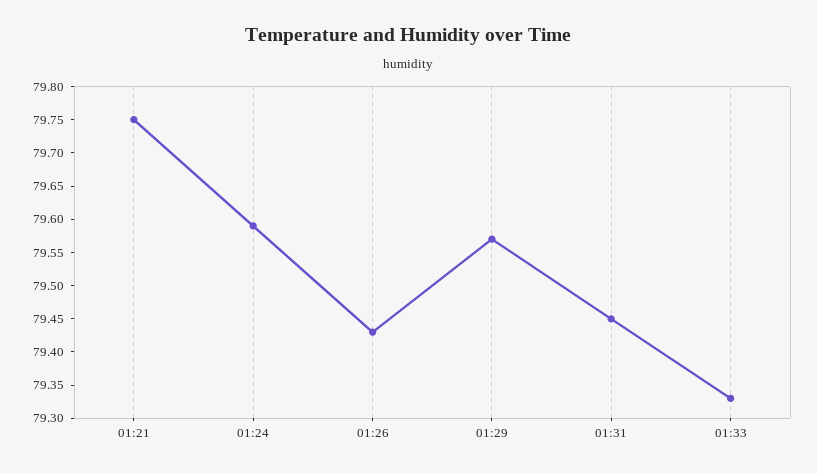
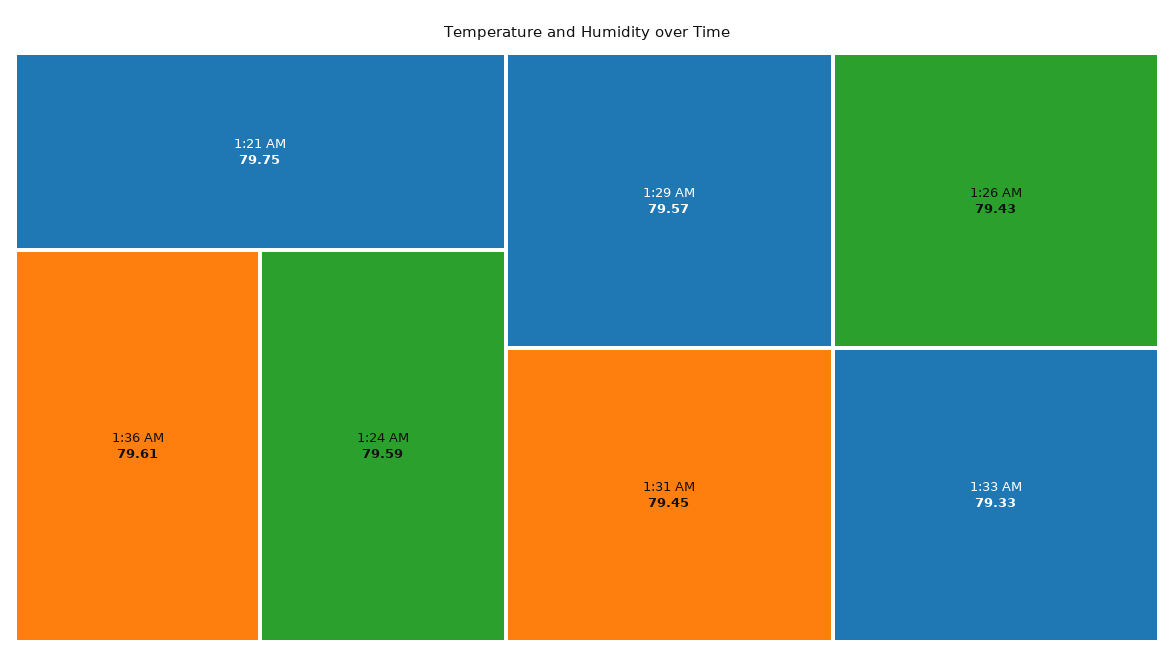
1:36 AM: none -> 79.61

